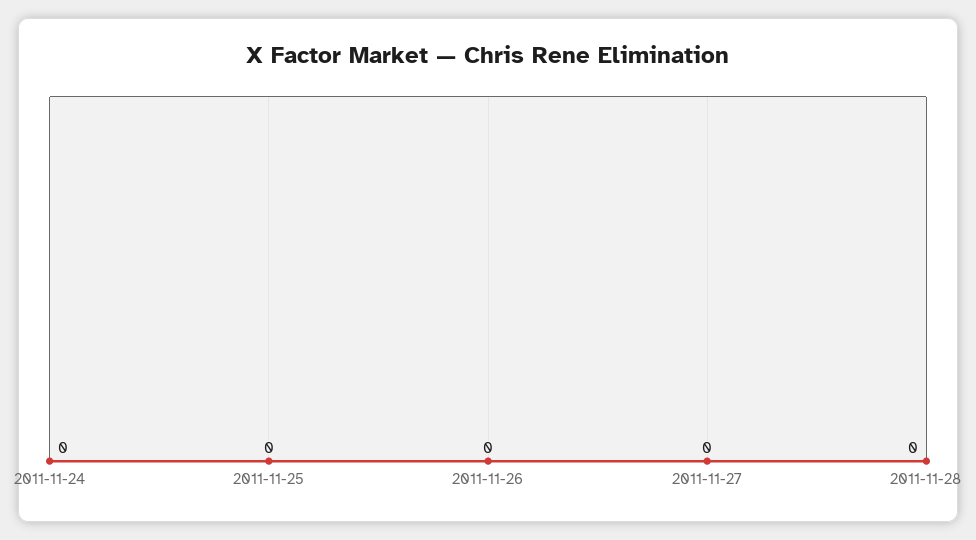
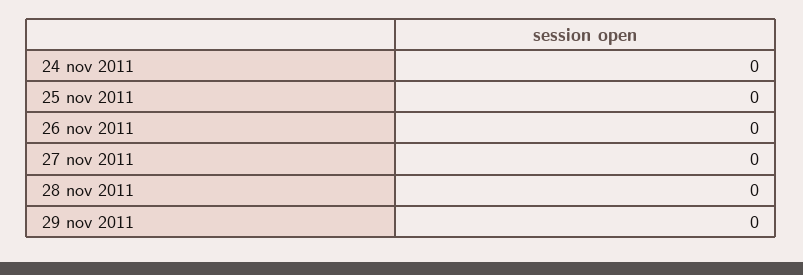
29 nov 2011: none -> 0

